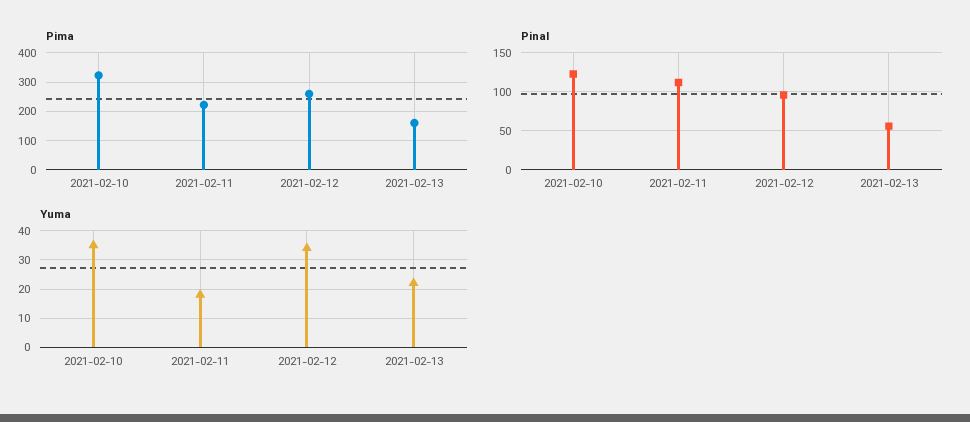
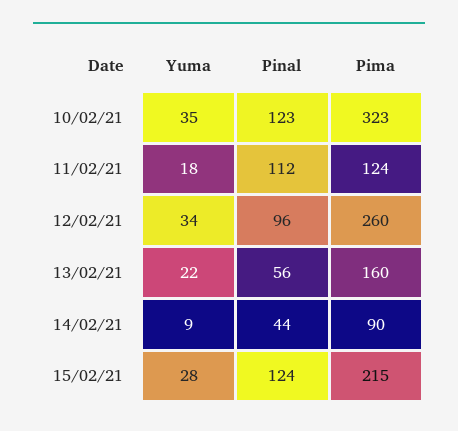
Pima, 2021-02-11: 225 -> 124
Yuma, 14/02/21: none -> 9
Pinal, 14/02/21: none -> 44
Pima, 14/02/21: none -> 90
Yuma, 15/02/21: none -> 28
Pinal, 15/02/21: none -> 124
Pima, 15/02/21: none -> 215

